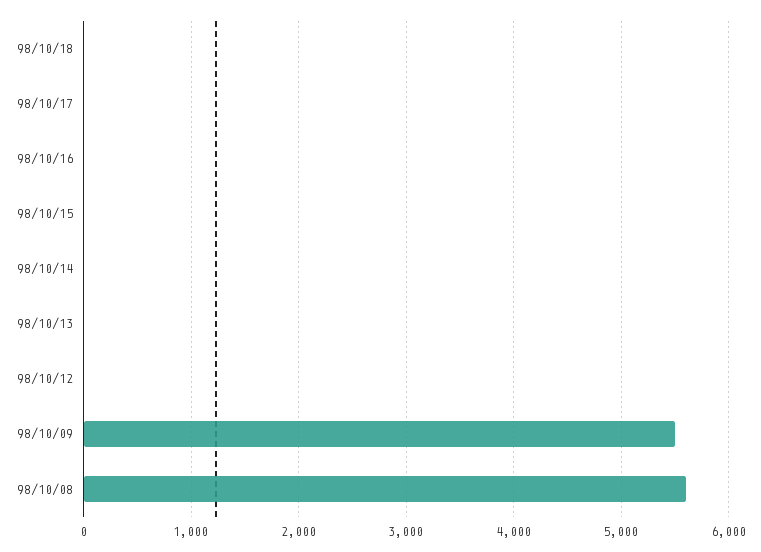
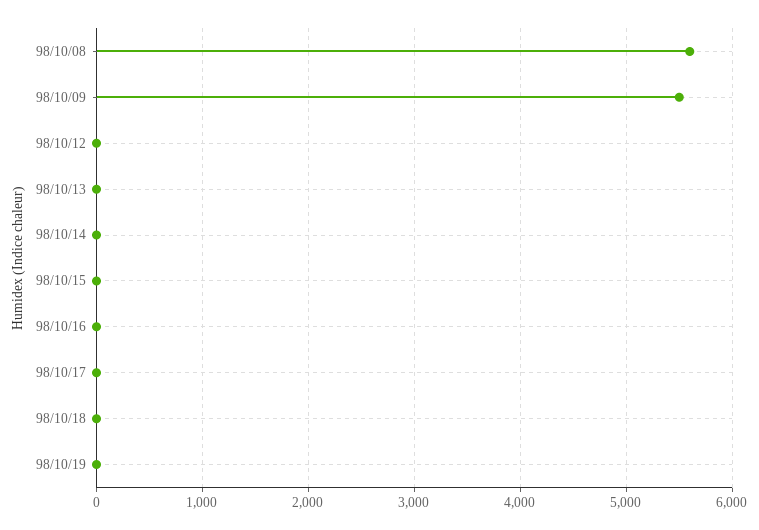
98/10/19: none -> 0

